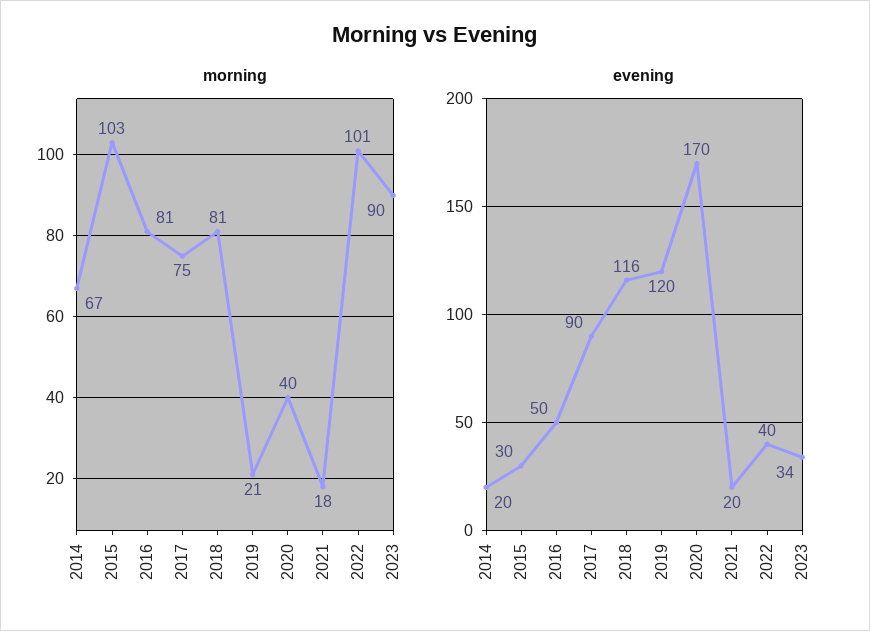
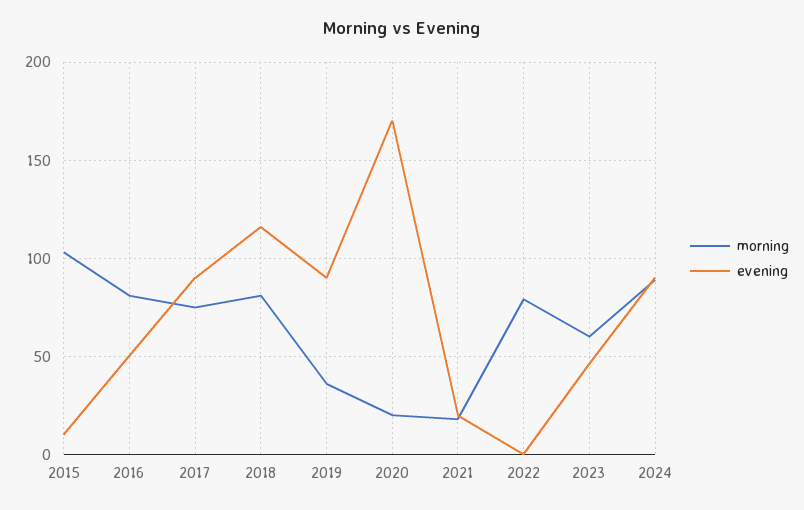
morning, 2014: 67 -> none
morning, 2019: 21 -> 35
morning, 2020: 40 -> 20
morning, 2022: 101 -> 80
morning, 2023: 90 -> 60
evening, 2014: 20 -> none
evening, 2015: 30 -> 10
evening, 2019: 120 -> 90
evening, 2022: 40 -> 0
evening, 2023: 34 -> 45
morning, 2024: none -> 90
evening, 2024: none -> 90

